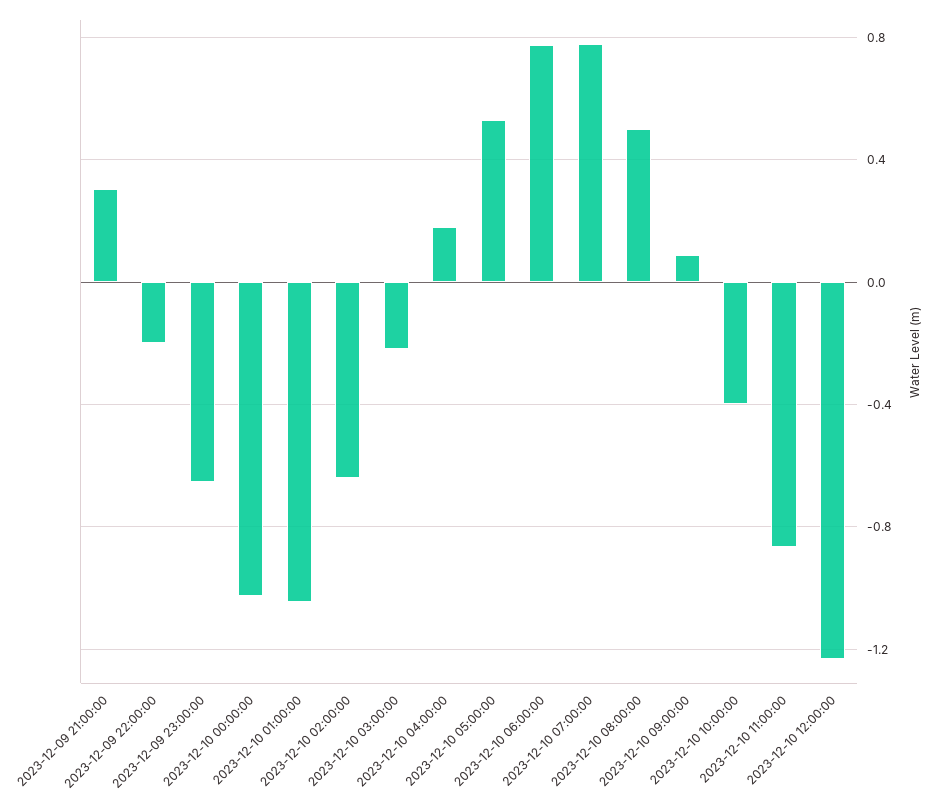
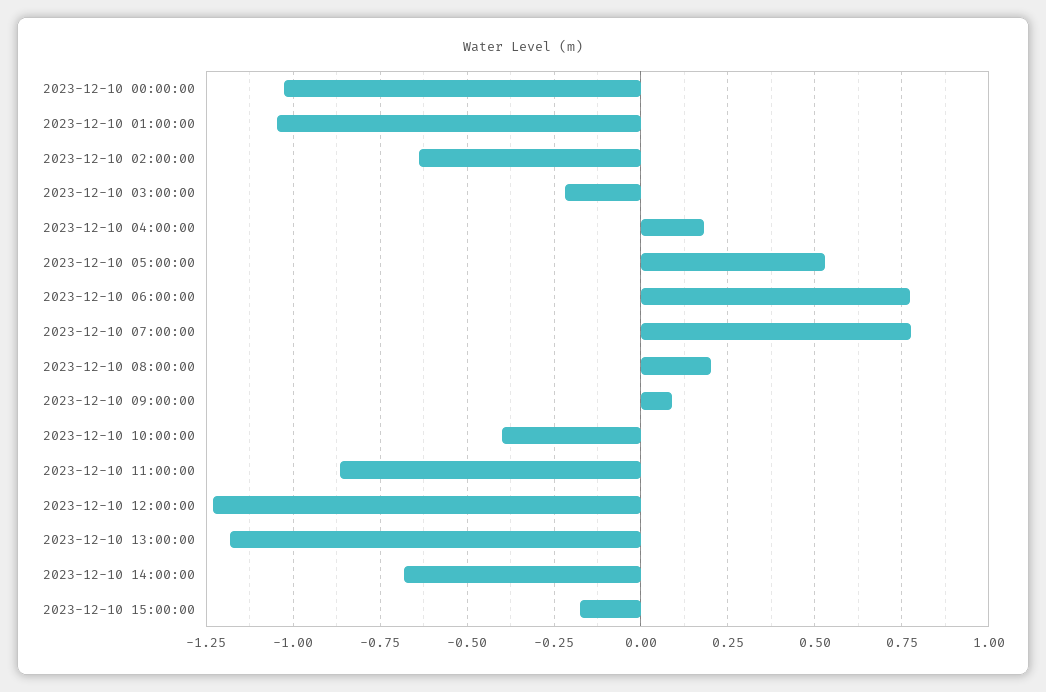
2023-12-09 21:00:00: 0.3 -> none
2023-12-09 22:00:00: -0.2 -> none
2023-12-09 23:00:00: -0.65 -> none
2023-12-10 08:00:00: 0.5 -> 0.2
2023-12-10 13:00:00: none -> -1.175
2023-12-10 14:00:00: none -> -0.675
2023-12-10 15:00:00: none -> -0.175

